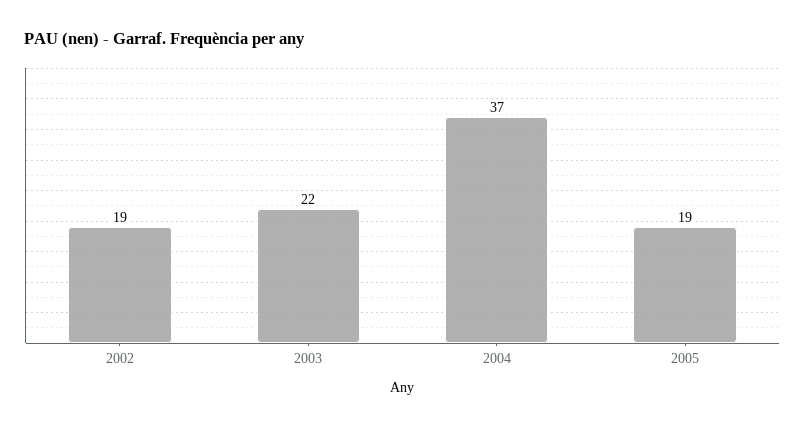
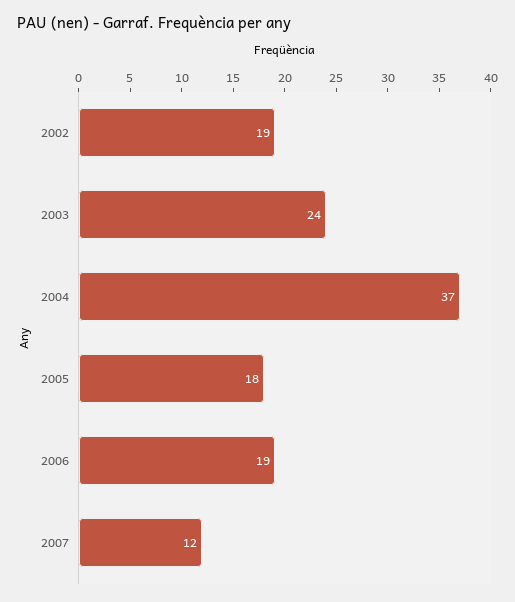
2003: 22 -> 24
2005: 19 -> 18
2006: none -> 19
2007: none -> 12

